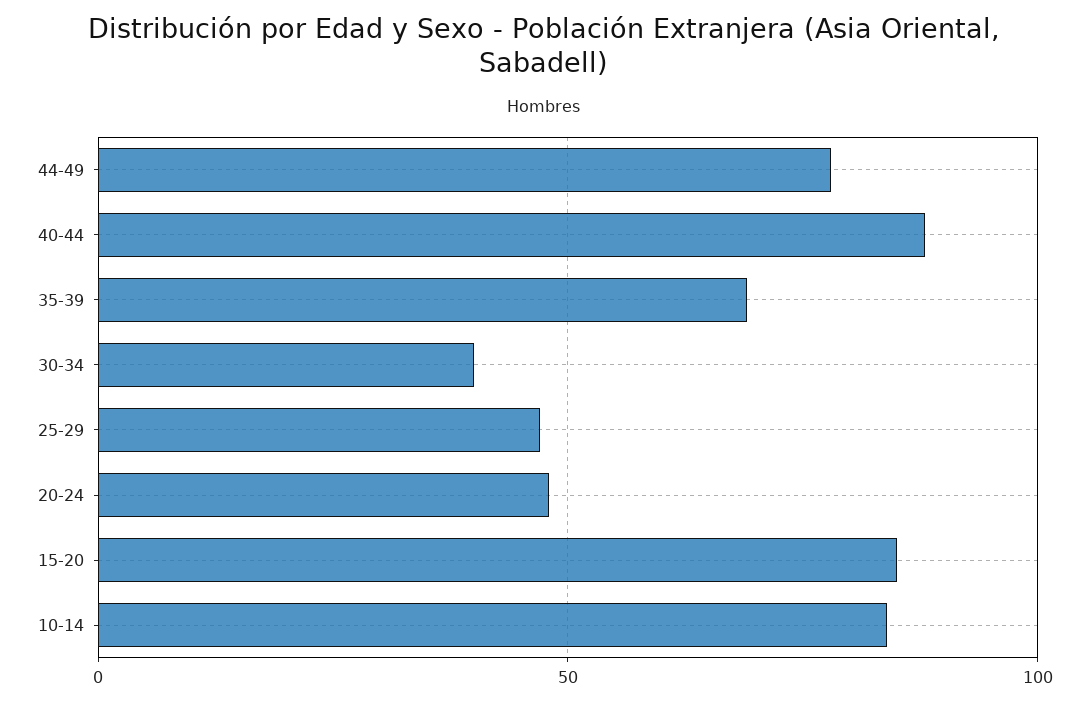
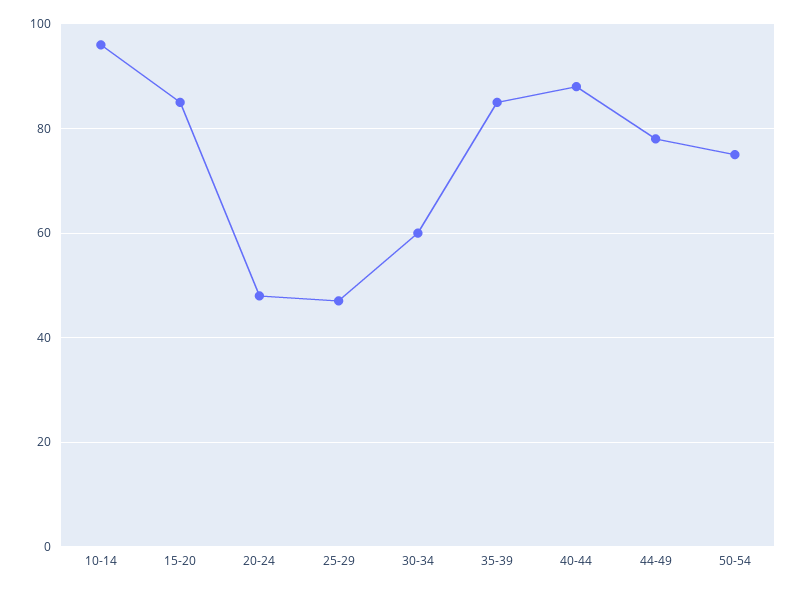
35-39: 70 -> 85
30-34: 40 -> 60
10-14: 85 -> 95
50-54: none -> 75

